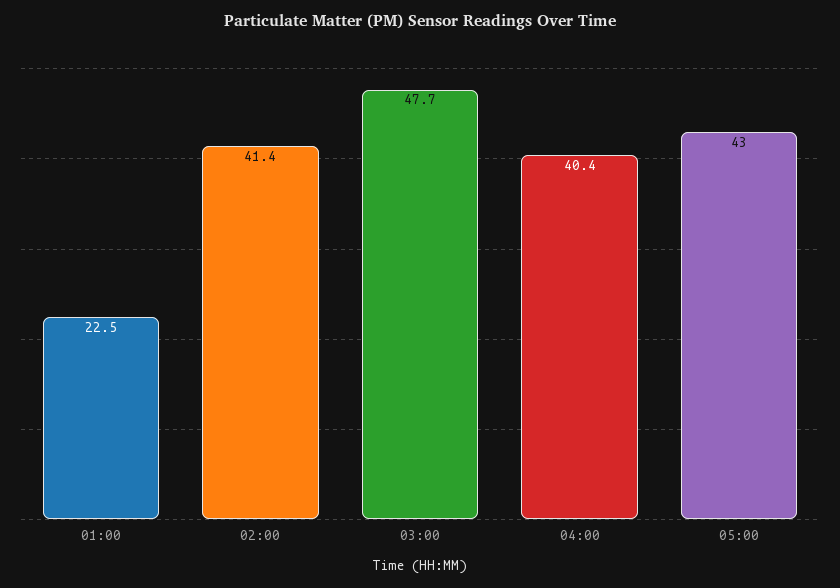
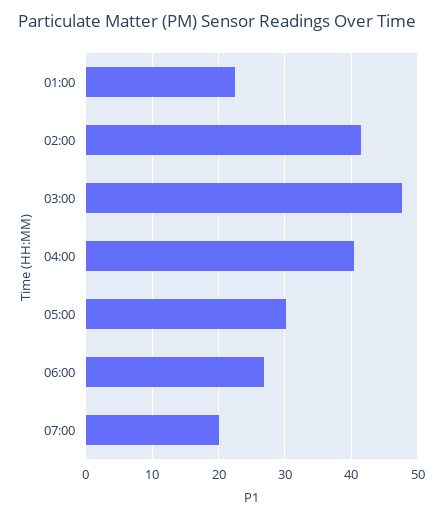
05:00: 43 -> 30
06:00: none -> 27
07:00: none -> 20

